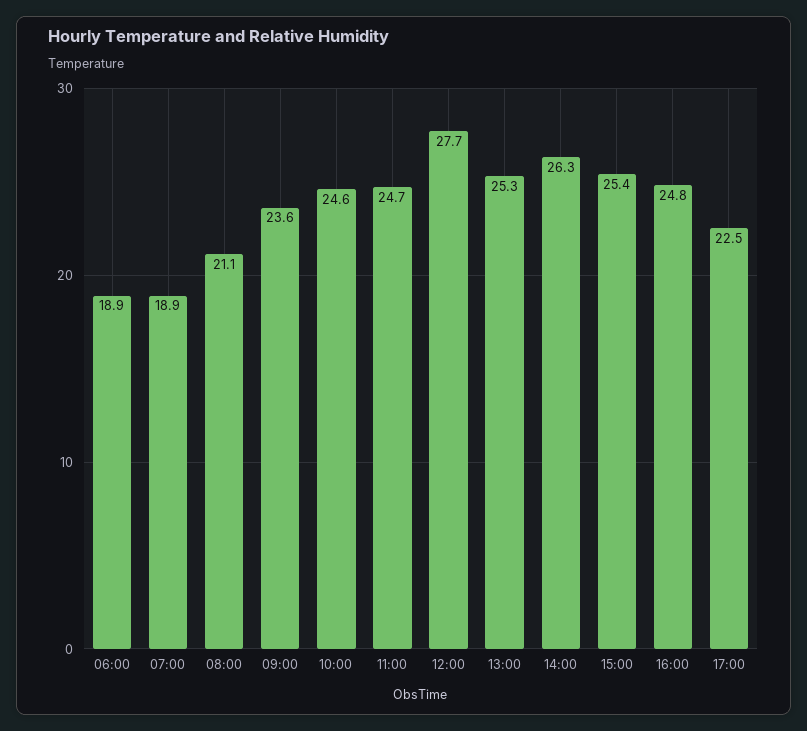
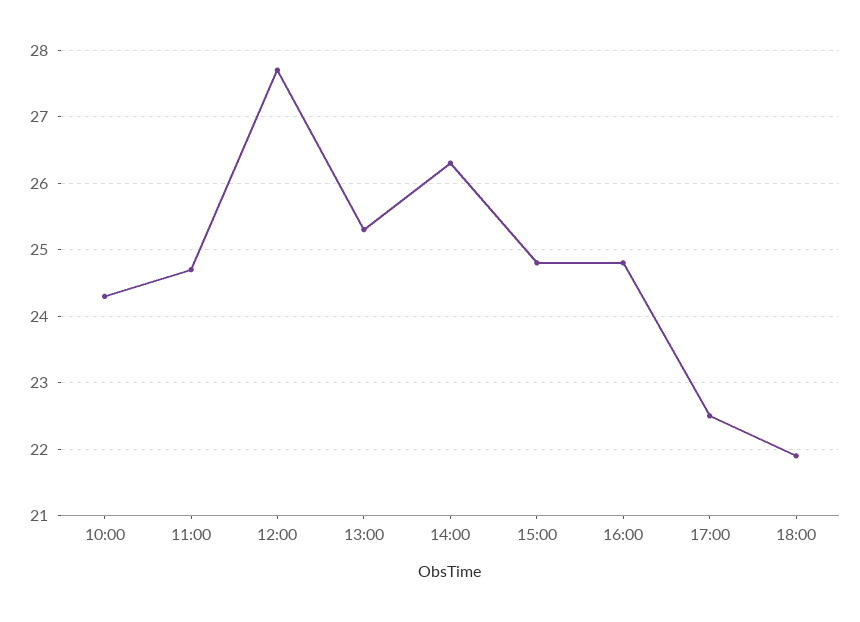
06:00: 18.9 -> none
07:00: 18.9 -> none
08:00: 21.1 -> none
09:00: 23.6 -> none
10:00: 24.6 -> 24.3
15:00: 25.4 -> 24.8
18:00: none -> 21.9

